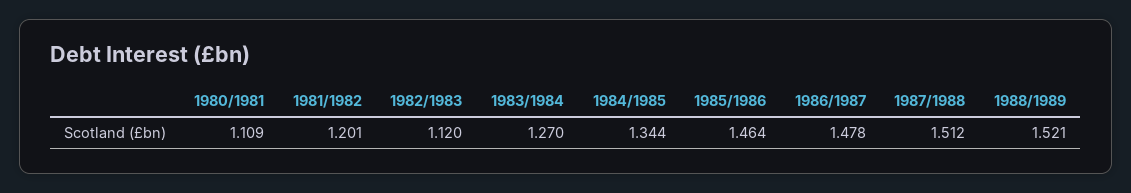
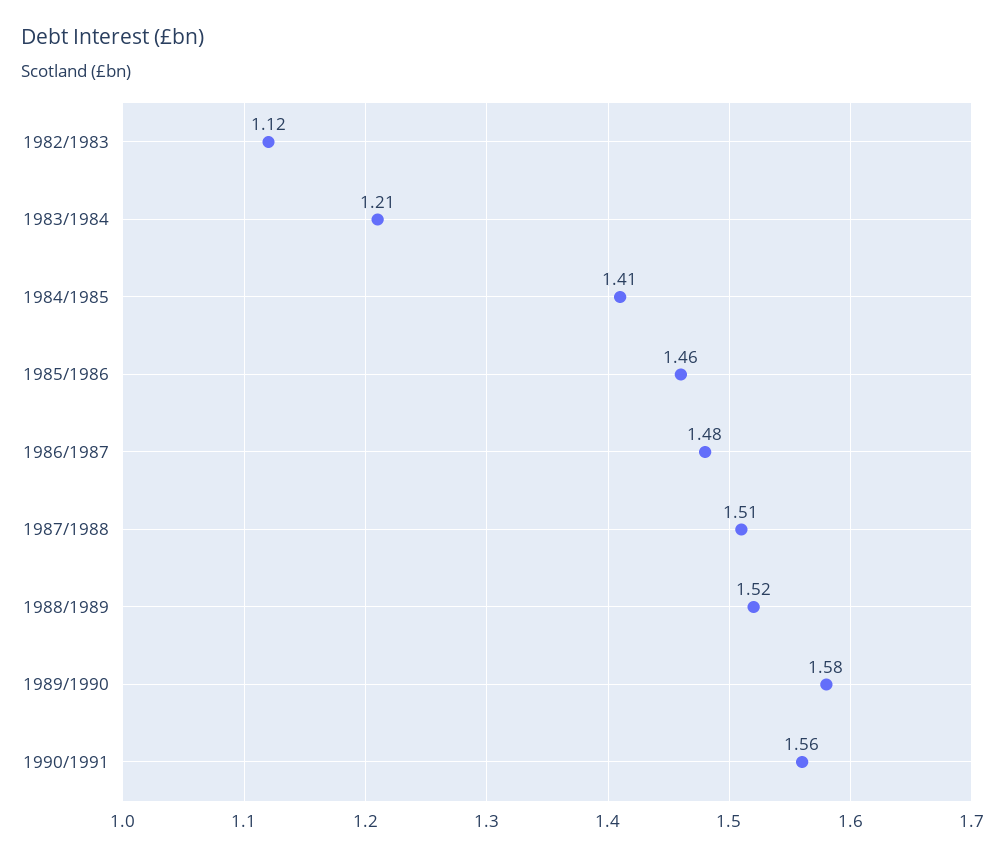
1980/1981: 1.109 -> none
1981/1982: 1.201 -> none
1983/1984: 1.27 -> 1.21
1984/1985: 1.344 -> 1.41
1989/1990: none -> 1.58
1990/1991: none -> 1.56

